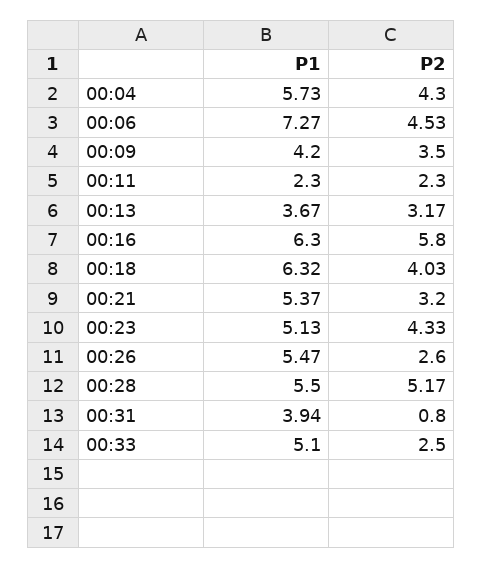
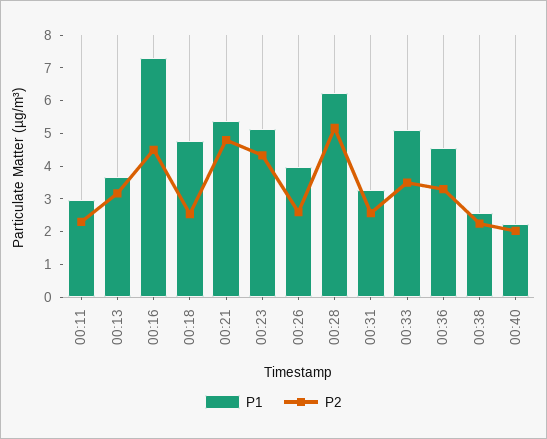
P1, 00:04: 5.73 -> none
P2, 00:04: 4.3 -> none
P1, 00:06: 7.27 -> none
P2, 00:06: 4.53 -> none
P1, 00:09: 4.2 -> none
P2, 00:09: 3.5 -> none
P1, 00:11: 2.3 -> 3
P1, 00:16: 6.3 -> 7.25
P2, 00:16: 5.8 -> 4.5
P1, 00:18: 6.32 -> 4.75
P2, 00:18: 4.03 -> 2.5
P2, 00:21: 3.2 -> 4.75
P1, 00:26: 5.47 -> 4
P1, 00:28: 5.5 -> 6.25
P1, 00:31: 3.94 -> 3.25
P2, 00:31: 0.8 -> 2.5
P2, 00:33: 2.5 -> 3.5
P1, 00:36: none -> 4.5
P2, 00:36: none -> 3.25
P1, 00:38: none -> 2.5
P2, 00:38: none -> 2.25
P1, 00:40: none -> 2.25
P2, 00:40: none -> 2

